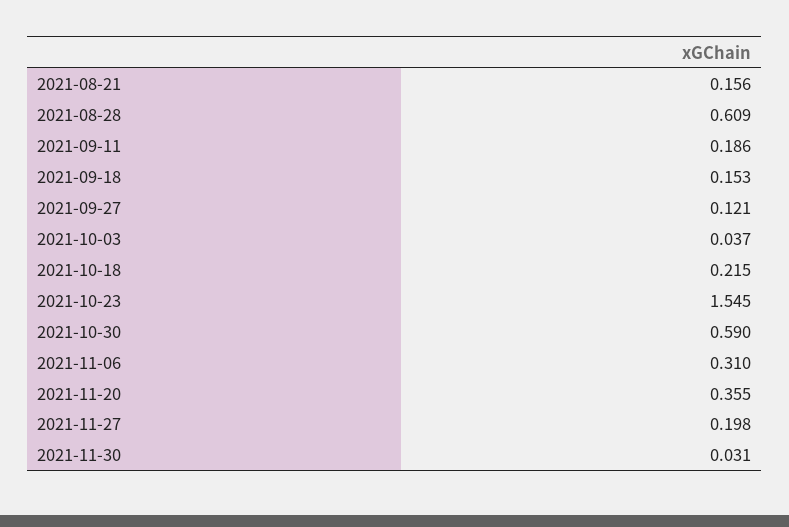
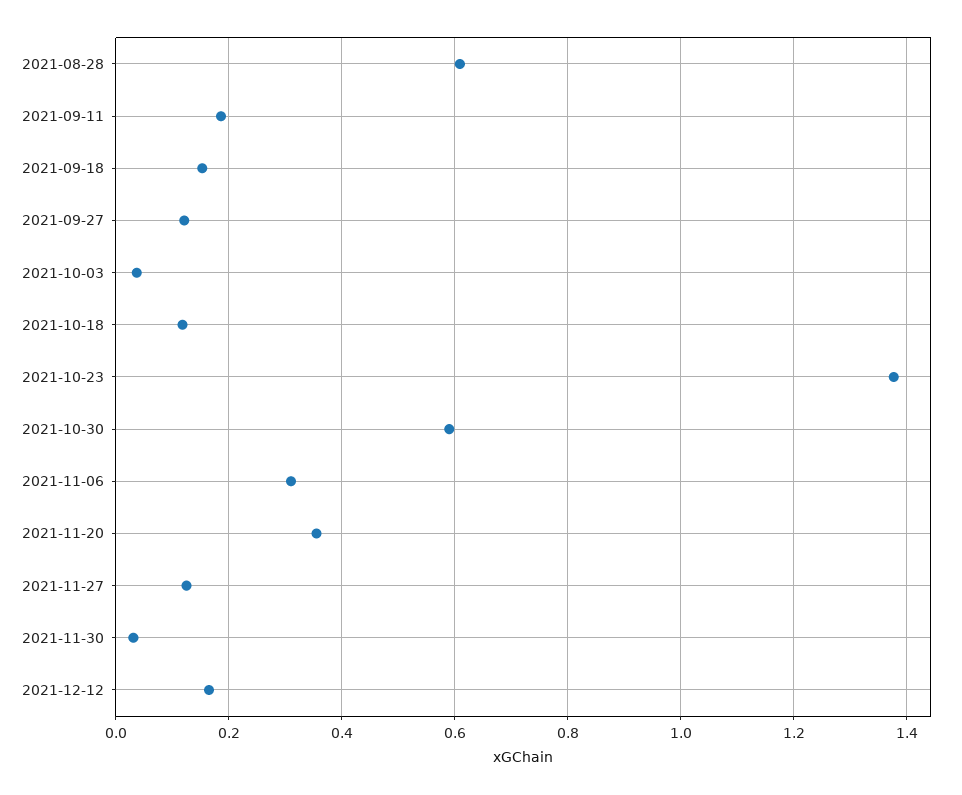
2021-08-21: 0.156 -> none
2021-10-18: 0.215 -> 0.12
2021-10-23: 1.545 -> 1.38
2021-11-27: 0.198 -> 0.12
2021-12-12: none -> 0.16

